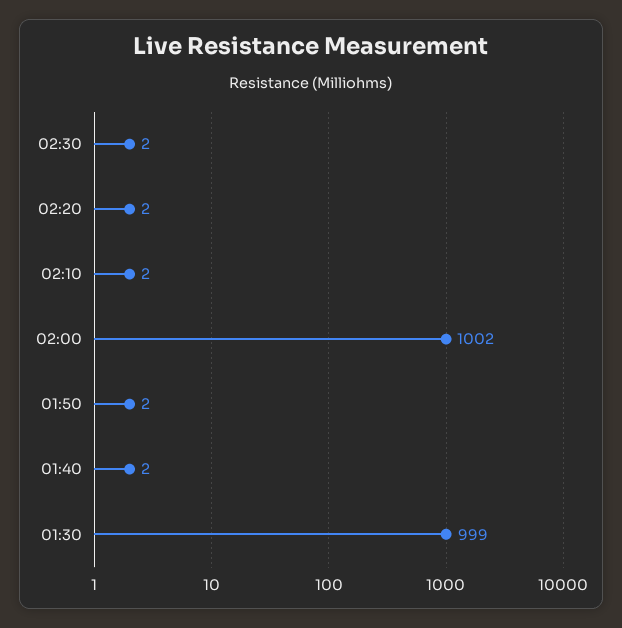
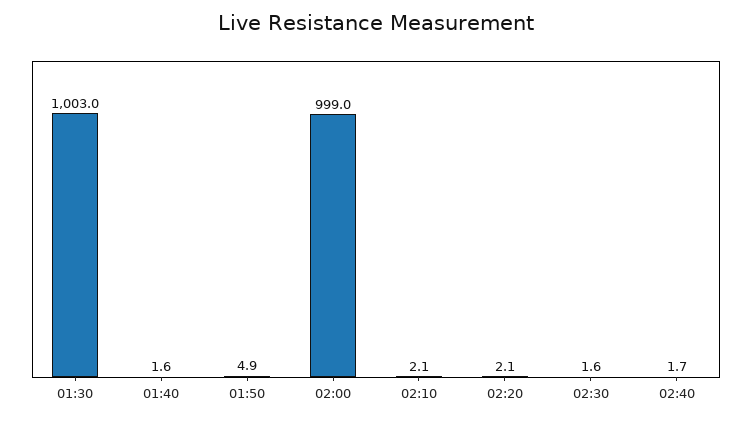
02:00: 1002 -> 999
01:50: 2 -> 4.9
01:30: 999 -> 1003
02:40: none -> 1.7

